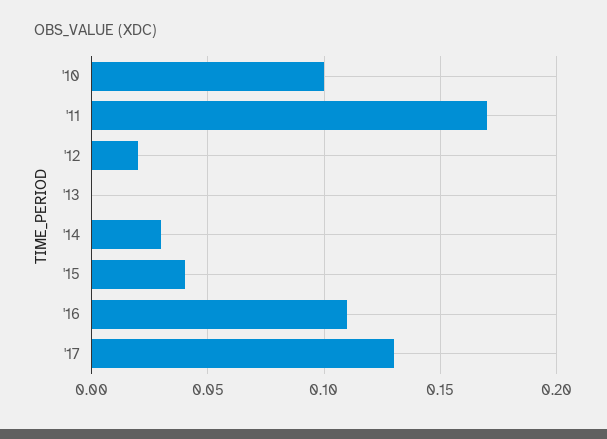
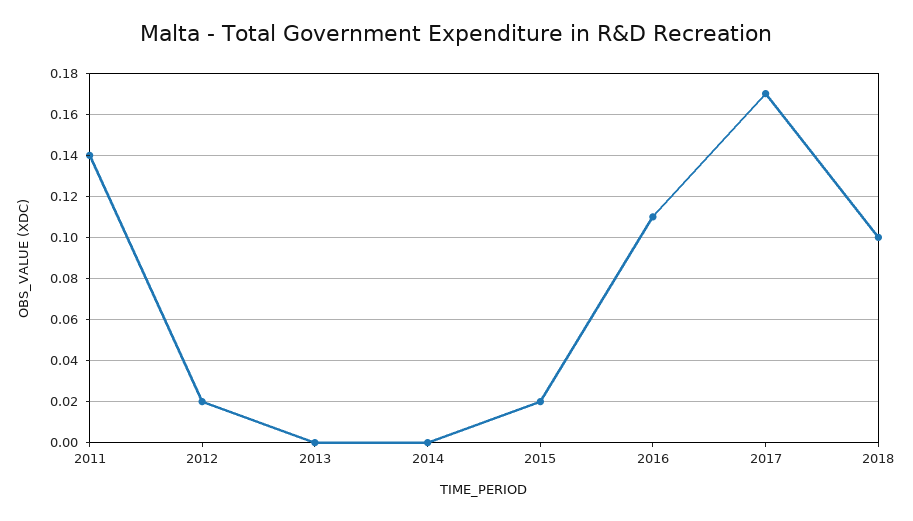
'10: 0.1 -> none
'11: 0.17 -> 0.14
'14: 0.03 -> 0
'15: 0.04 -> 0.02
'17: 0.13 -> 0.17
2018: none -> 0.1

